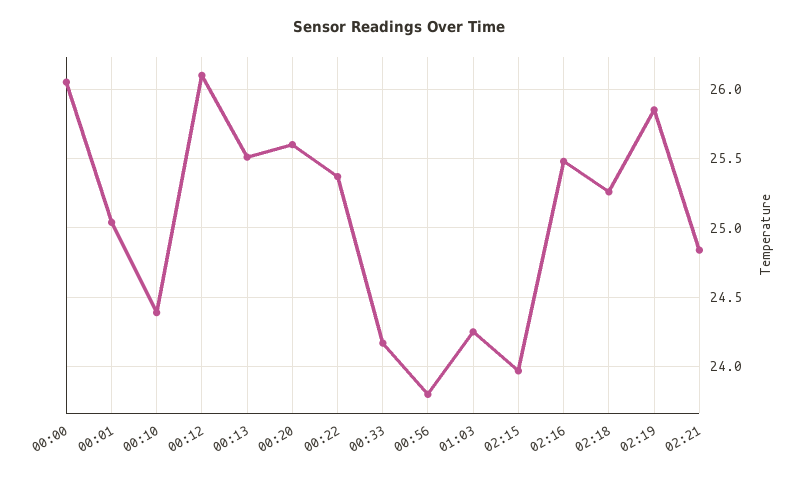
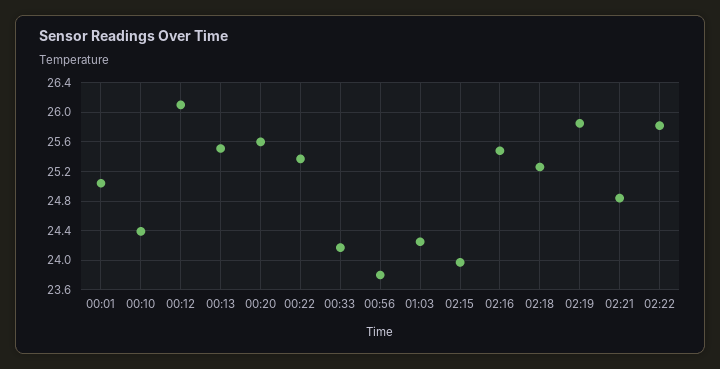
00:00: 26.05 -> none
02:22: none -> 25.8

